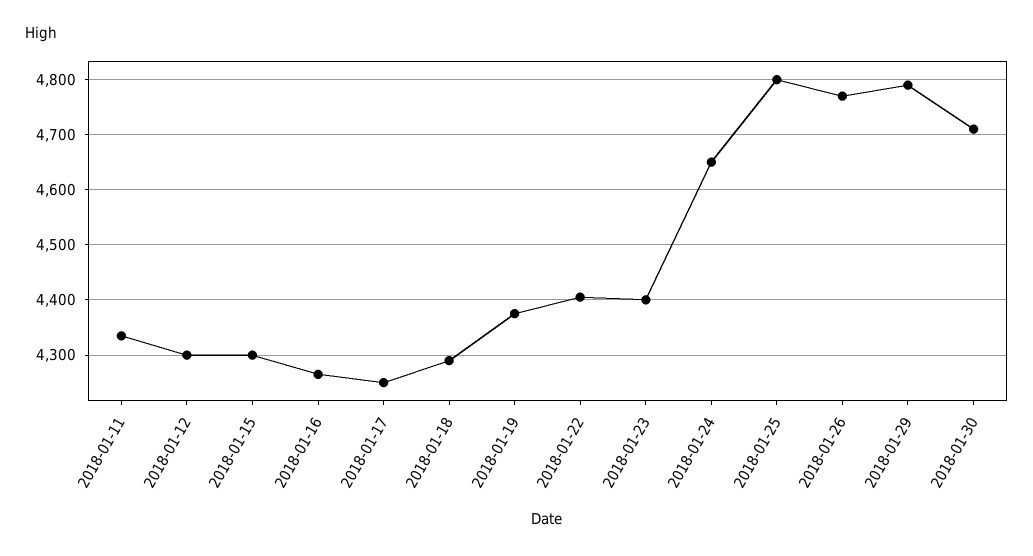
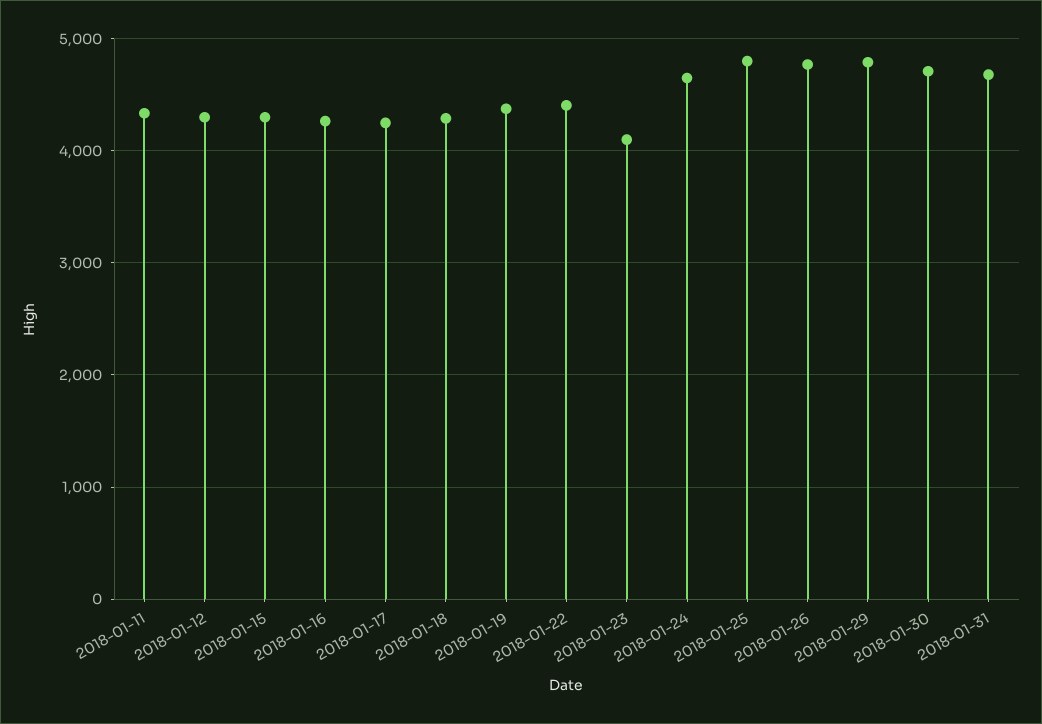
2018-01-23: 4400 -> 4100
2018-01-31: none -> 4700

